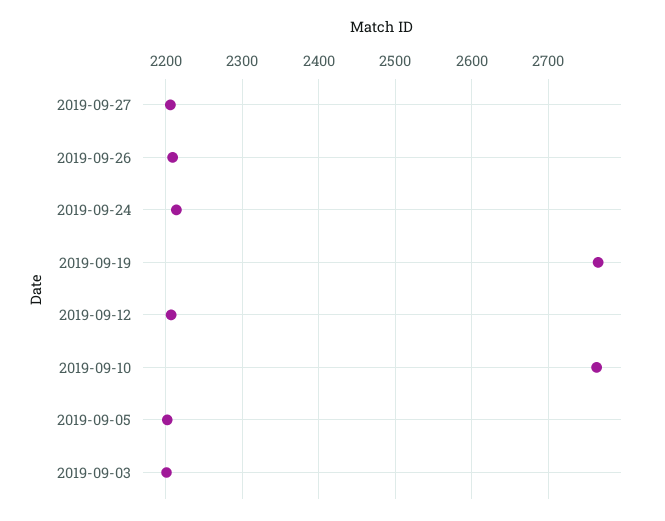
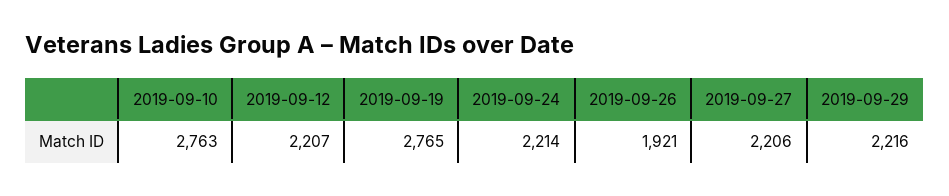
2019-09-26: 2210 -> 1921
2019-09-05: 2200 -> none
2019-09-03: 2200 -> none
2019-09-29: none -> 2216

